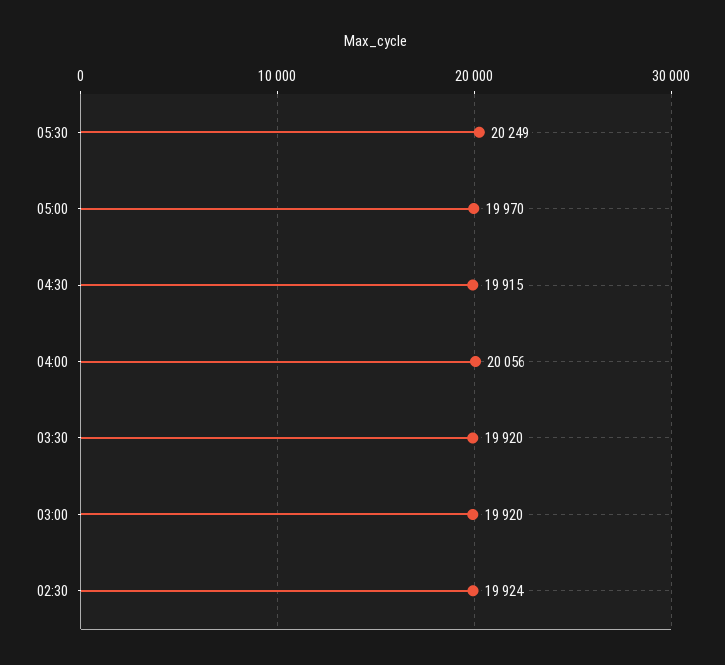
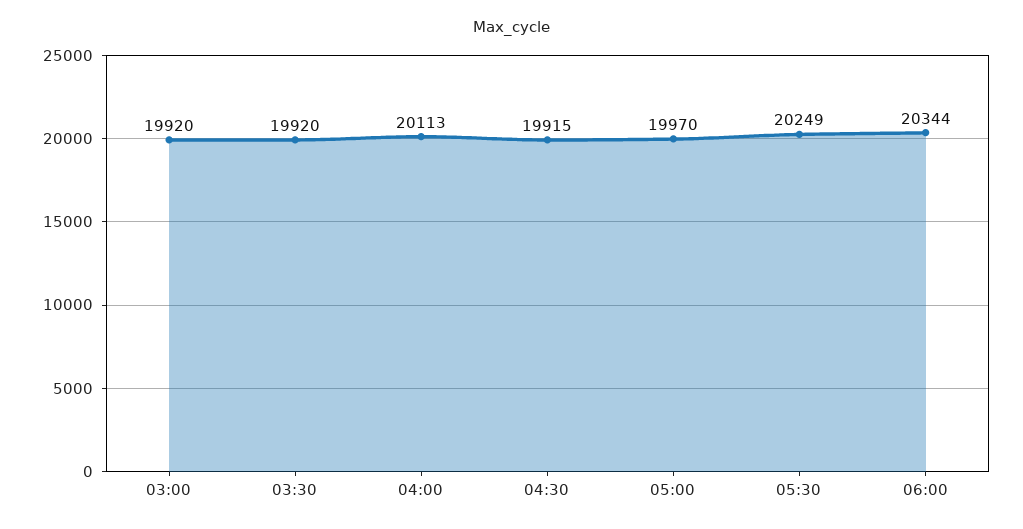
04:00: 20056 -> 20113
02:30: 19924 -> none
06:00: none -> 20344

